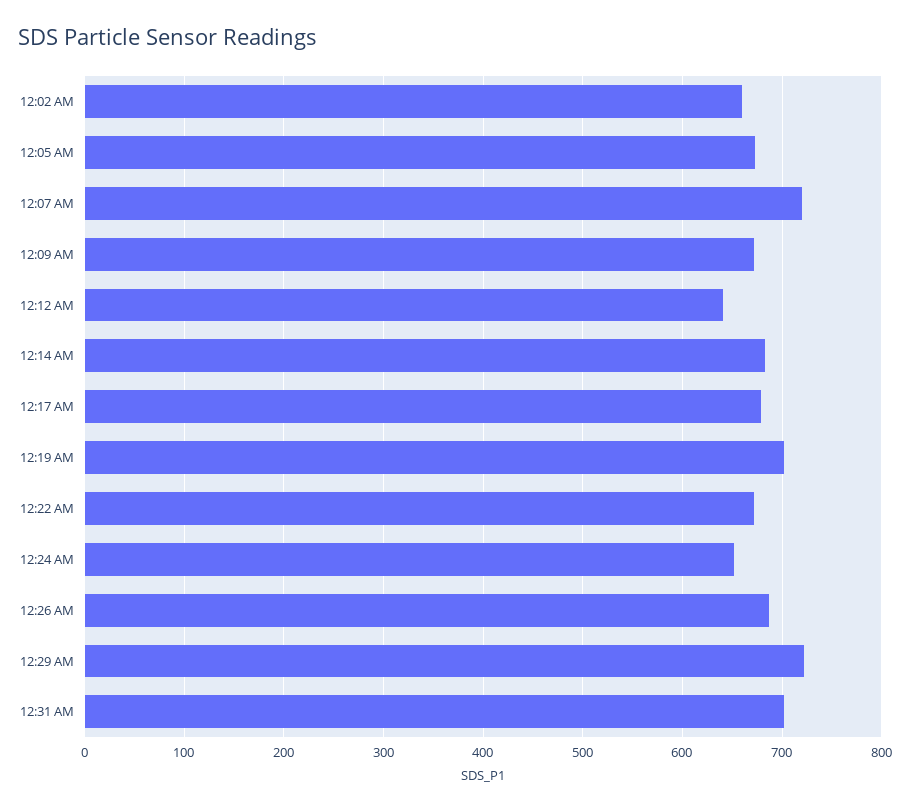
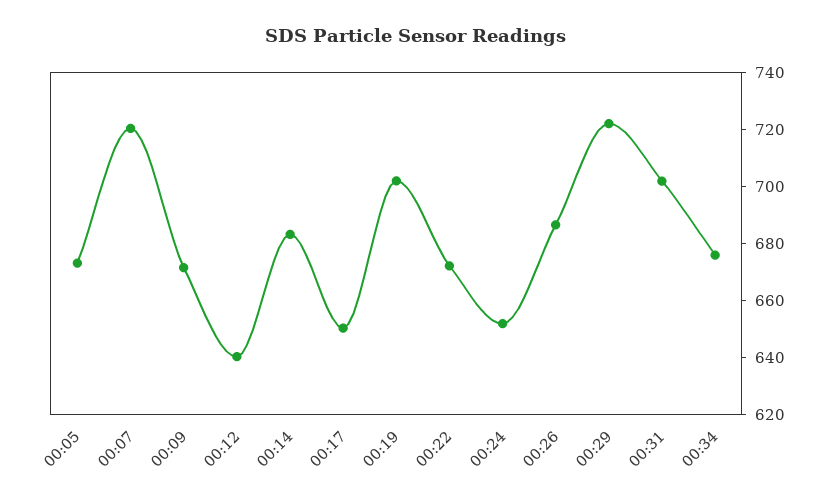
12:02 AM: 660 -> none
12:17 AM: 680 -> 650
00:34: none -> 675

